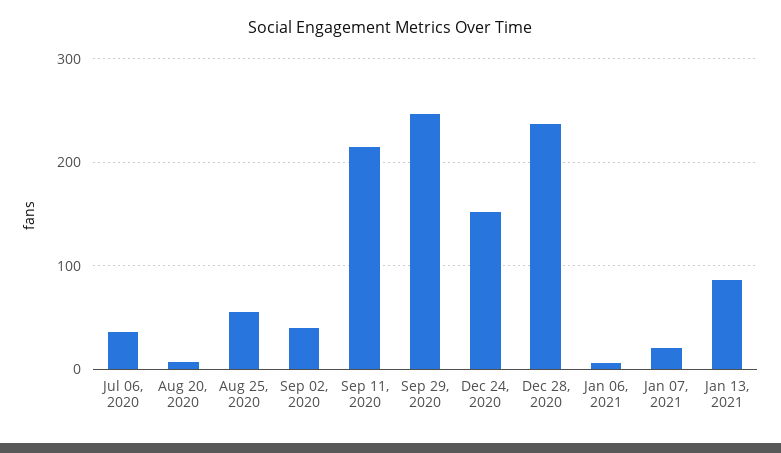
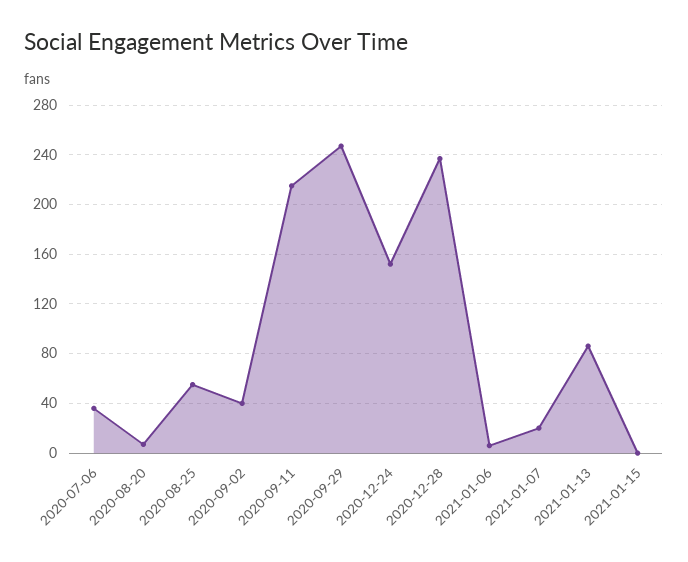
2021-01-15: none -> 0

